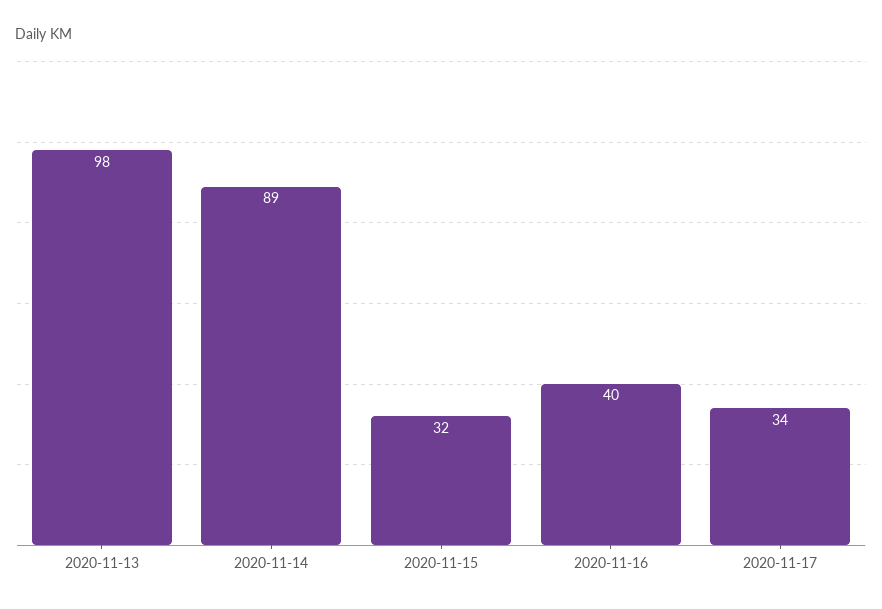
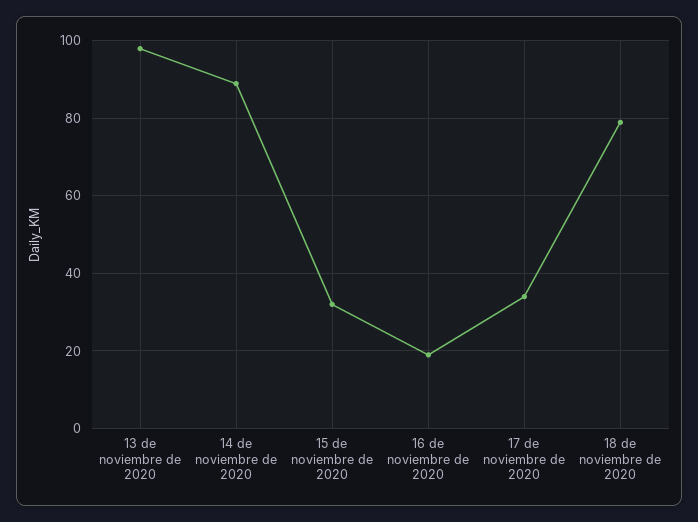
2020-11-16: 40 -> 20
18 de noviembre de 2020: none -> 80

